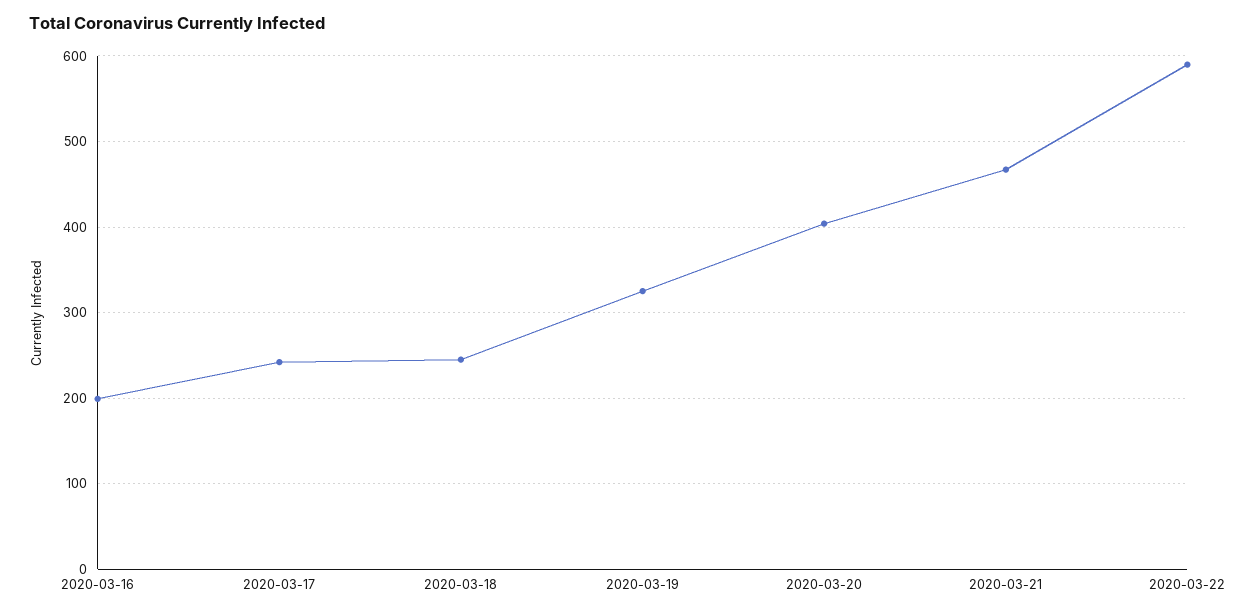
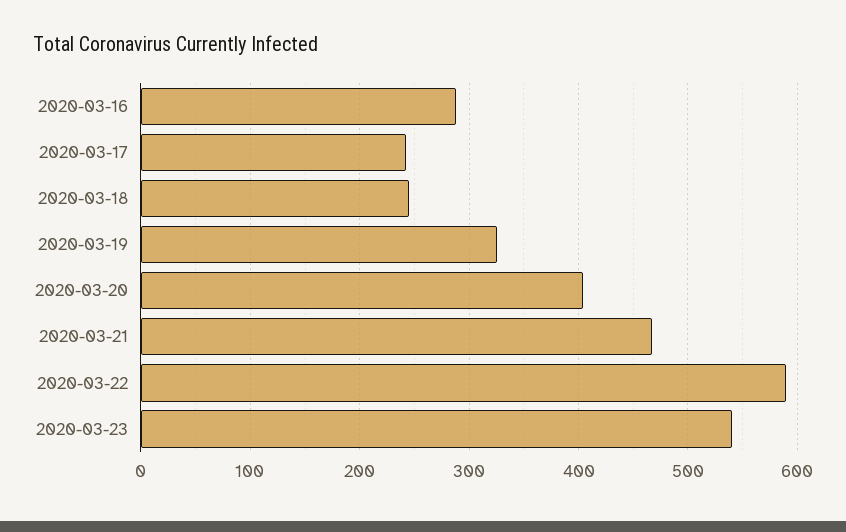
2020-03-16: 200 -> 290
2020-03-23: none -> 540

